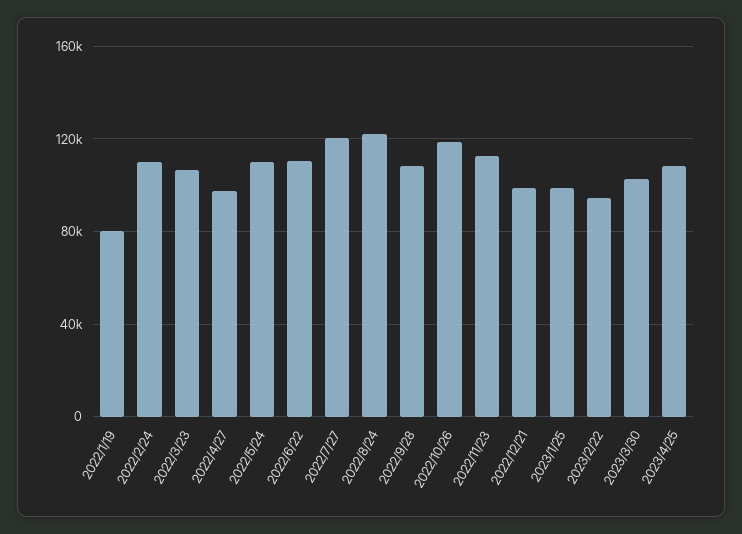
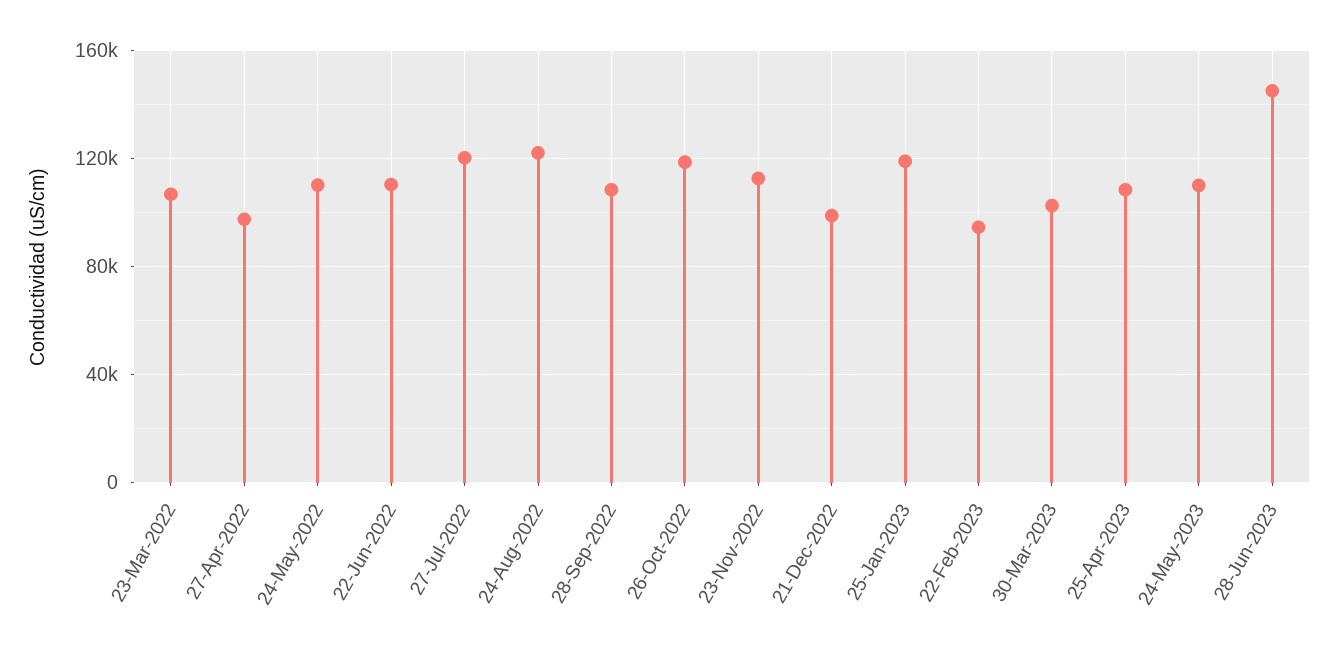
2022/1/19: 80000 -> none
2022/2/24: 110000 -> none
2023/1/25: 100000 -> 120000
24-May-2023: none -> 110000
28-Jun-2023: none -> 145000

